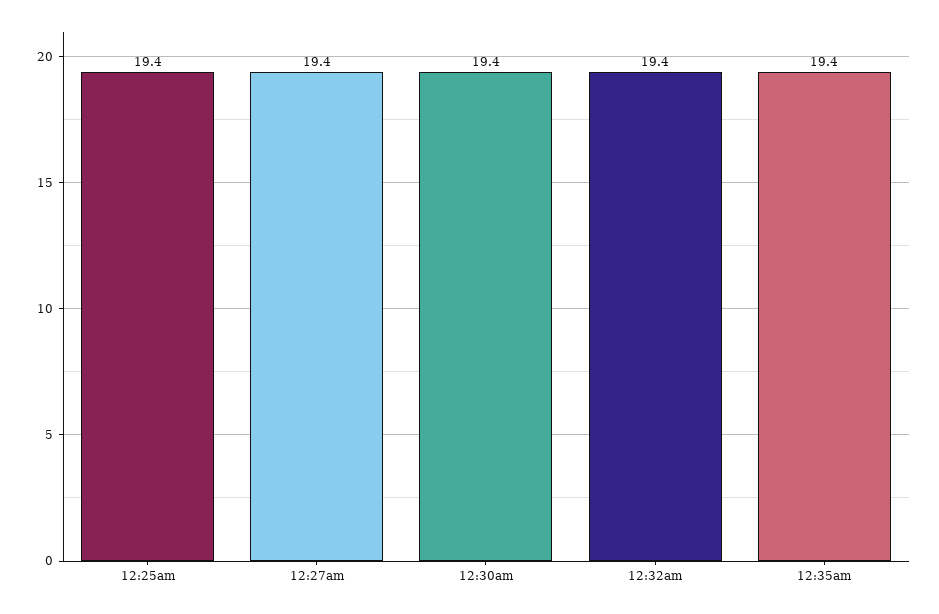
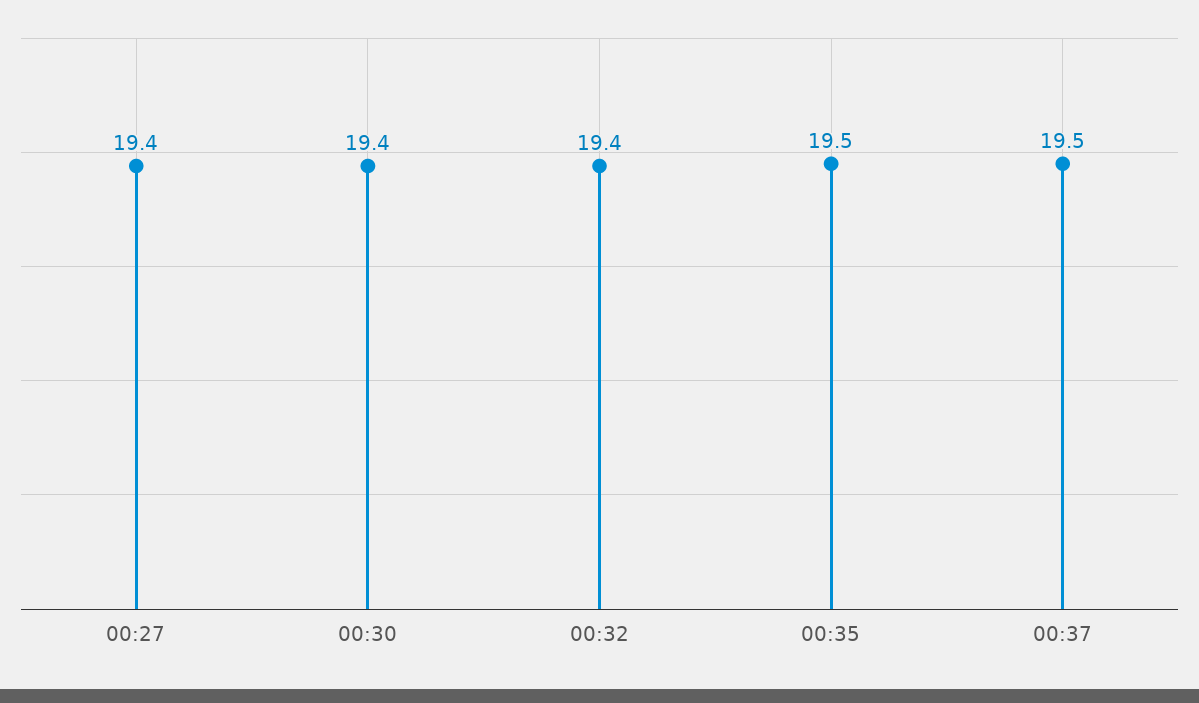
12:25am: 19.4 -> none
12:35am: 19.4 -> 19.5
00:37: none -> 19.5

